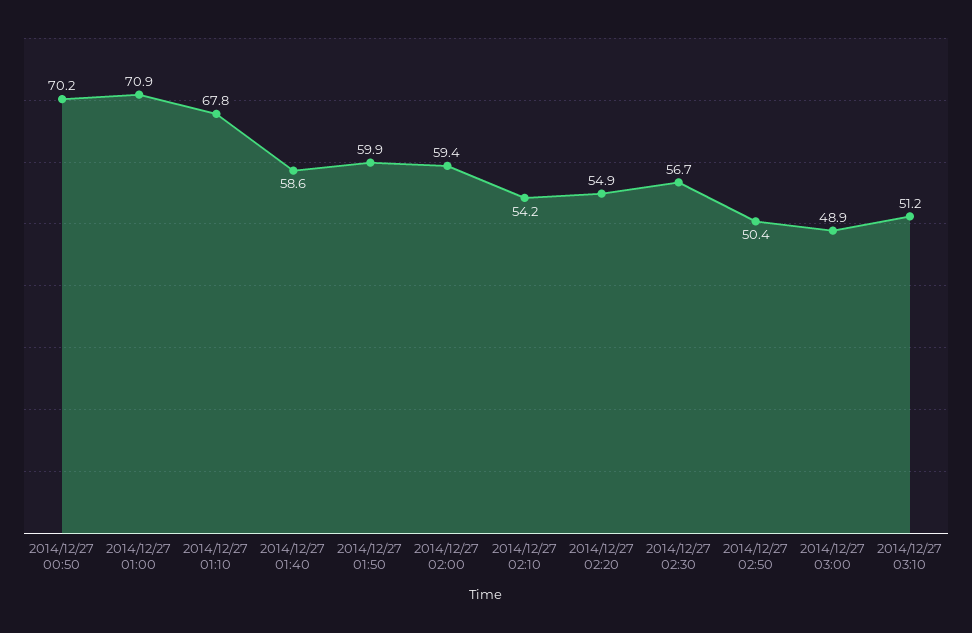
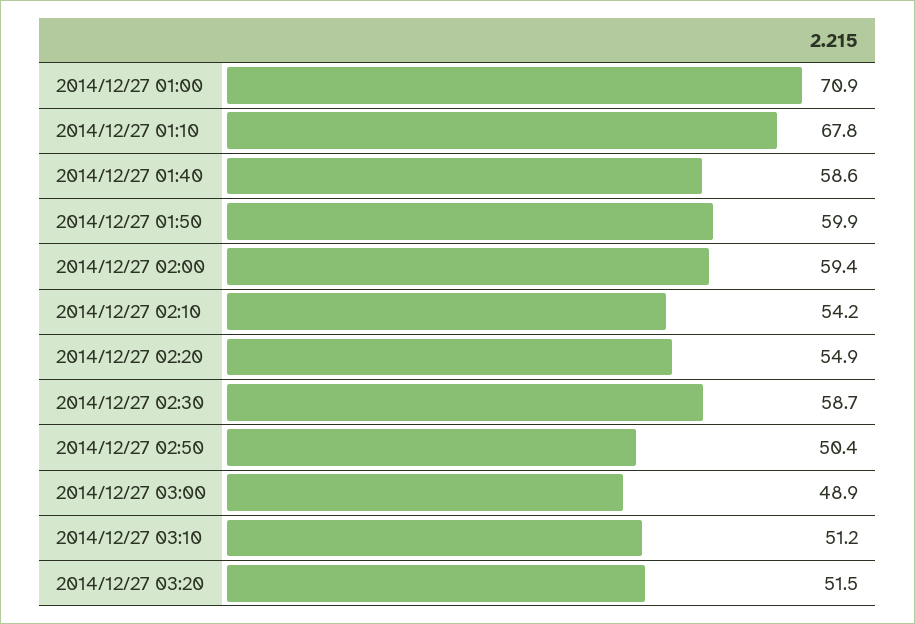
2014/12/27 00:50: 70.2 -> none
2014/12/27 02:30: 56.7 -> 58.7
2014/12/27 03:20: none -> 51.5

